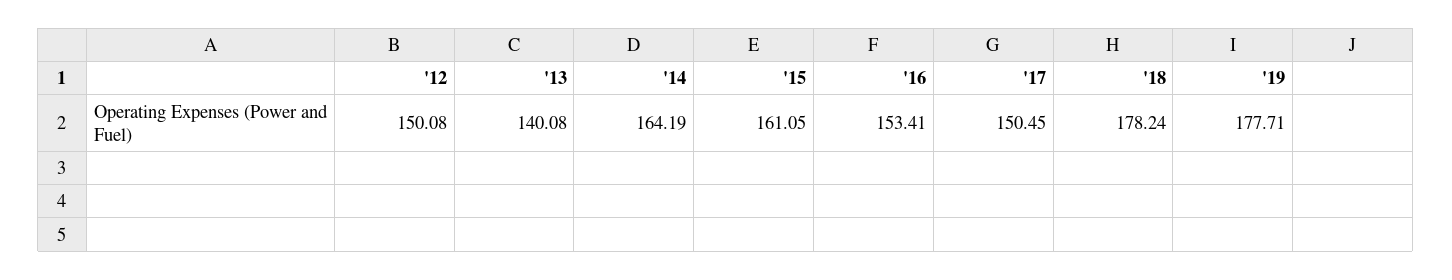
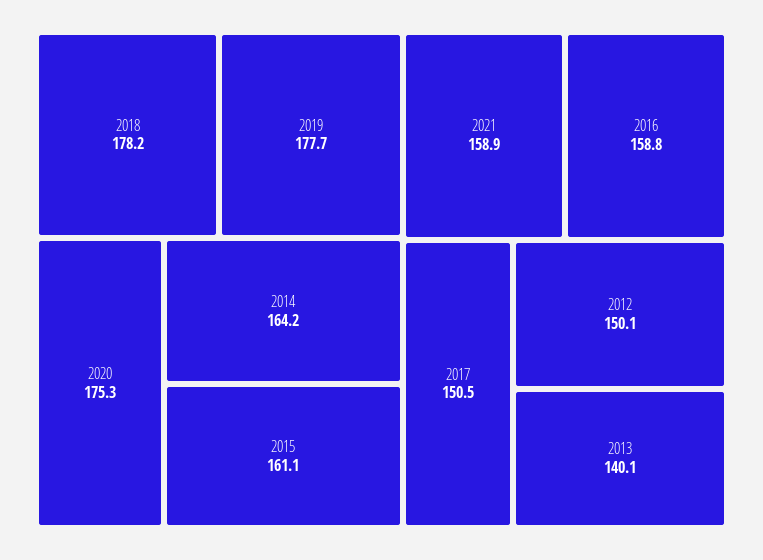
'16: 153.41 -> 158.8
2020: none -> 175.3
2021: none -> 158.9

